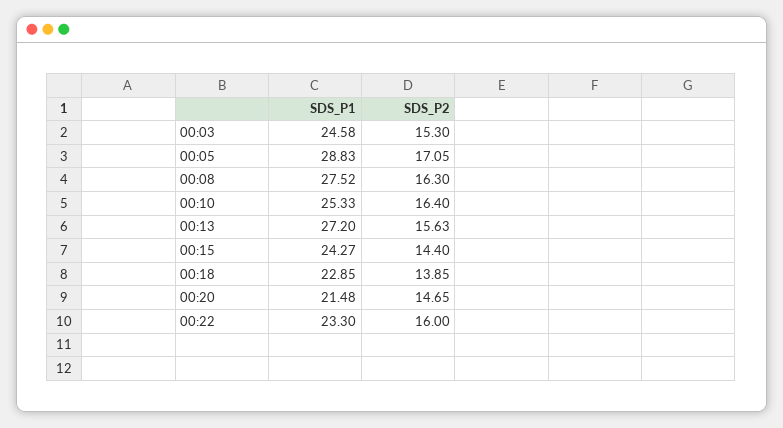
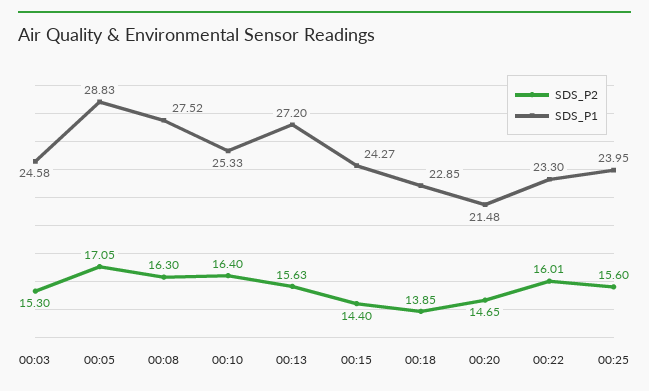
SDS_P2, 00:22: 16 -> 16.01
SDS_P2, 00:25: none -> 15.6
SDS_P1, 00:25: none -> 23.95

